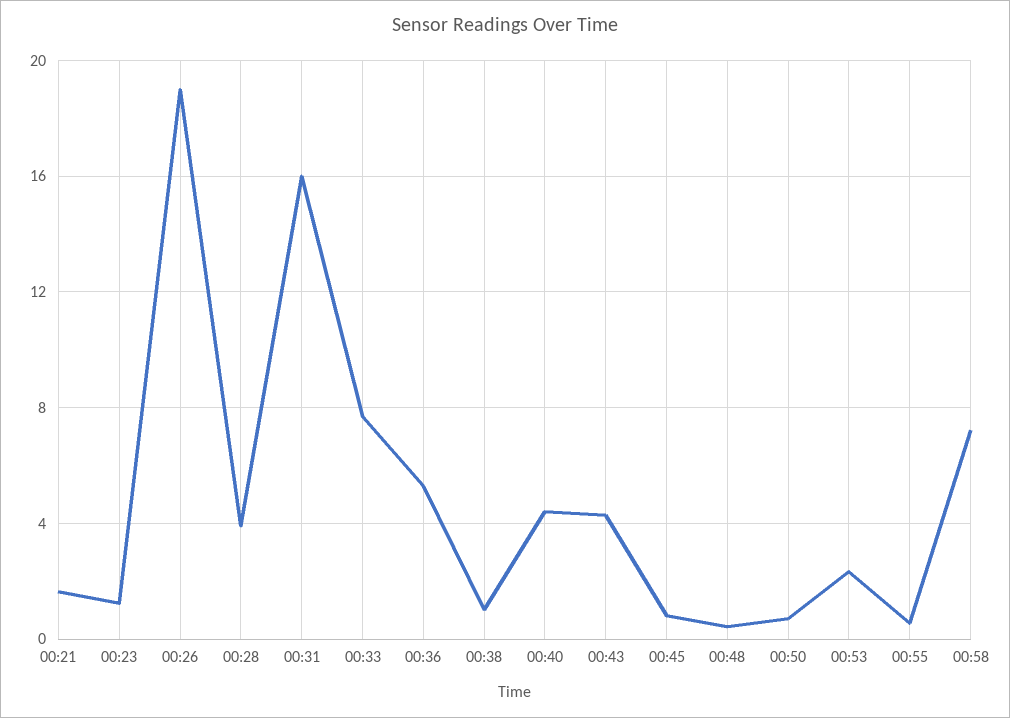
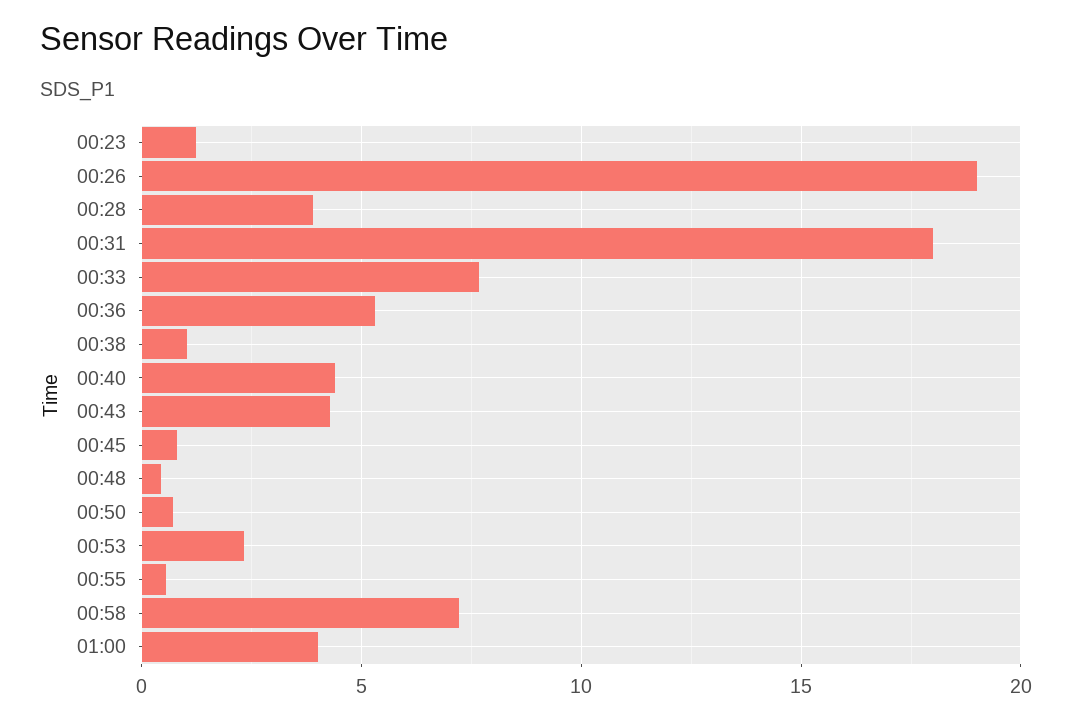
00:21: 1.5 -> none
00:31: 16 -> 18
01:00: none -> 4

